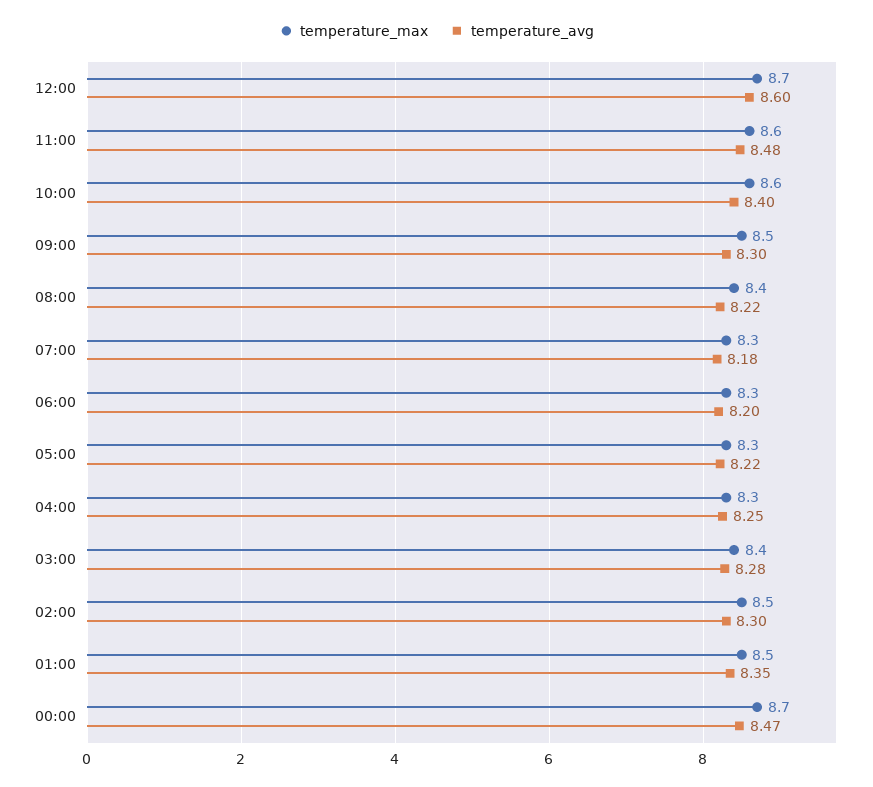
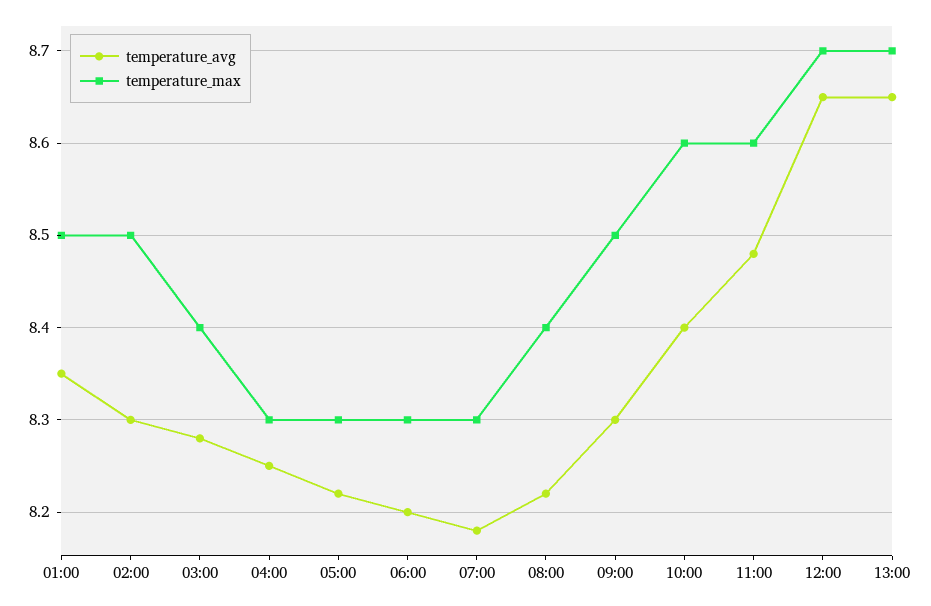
temperature_avg, 12:00: 8.6 -> 8.65
temperature_max, 00:00: 8.7 -> none
temperature_avg, 00:00: 8.47 -> none
temperature_avg, 13:00: none -> 8.65
temperature_max, 13:00: none -> 8.7

